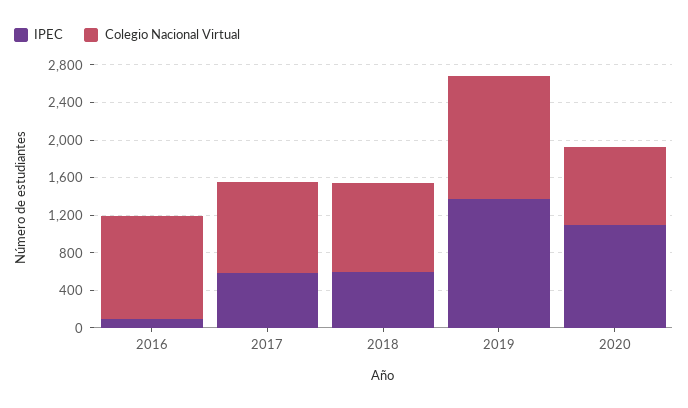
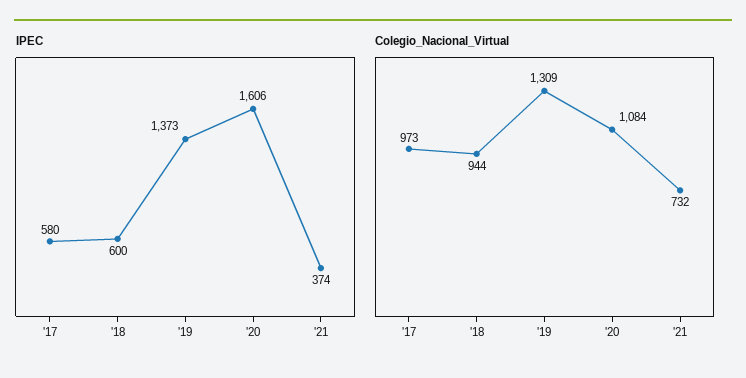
IPEC, 2016: 100 -> none
Colegio Nacional Virtual, 2016: 1100 -> none
IPEC, 2020: 1100 -> 1606
Colegio Nacional Virtual, 2020: 800 -> 1084
IPEC, '21: none -> 374
Colegio Nacional Virtual, '21: none -> 732

